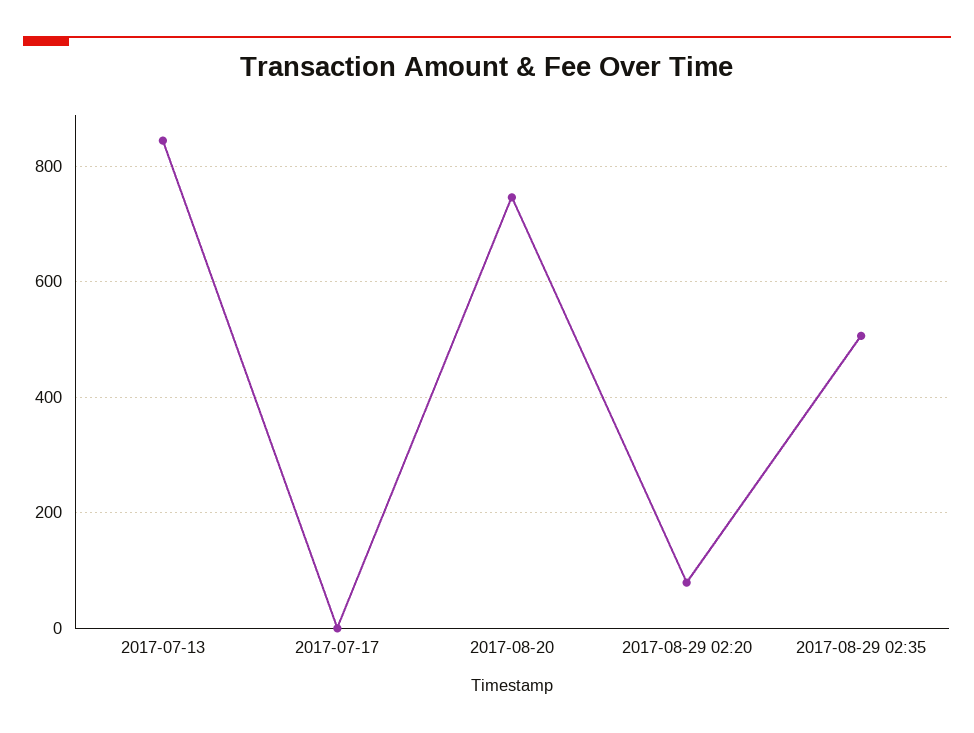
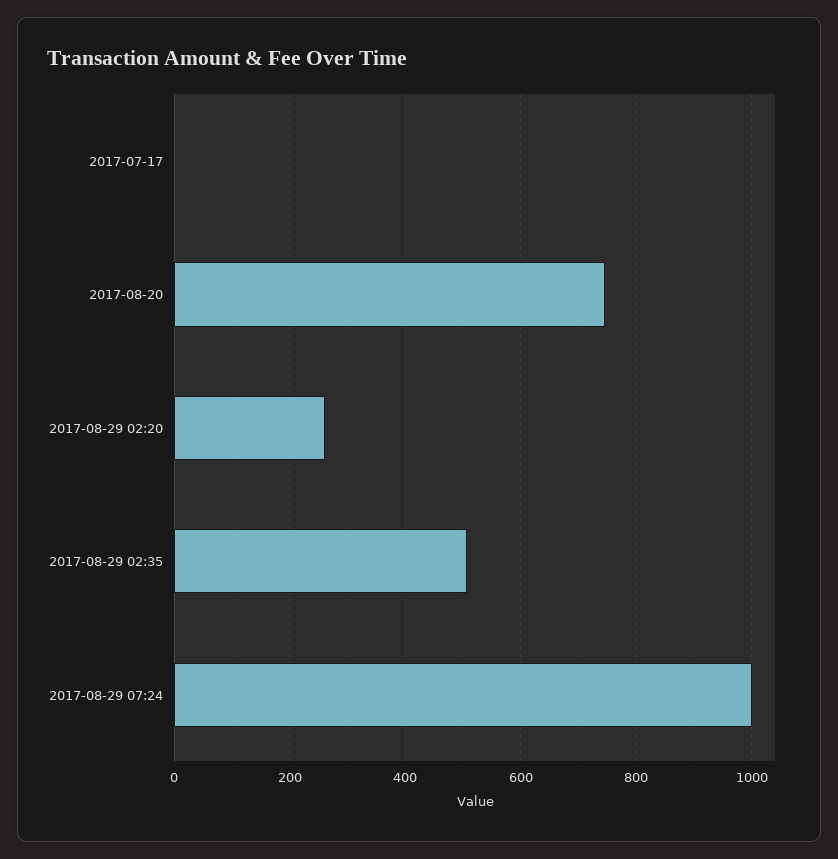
2017-07-13: 840 -> none
2017-08-29 02:20: 80 -> 260
2017-08-29 07:24: none -> 1000

